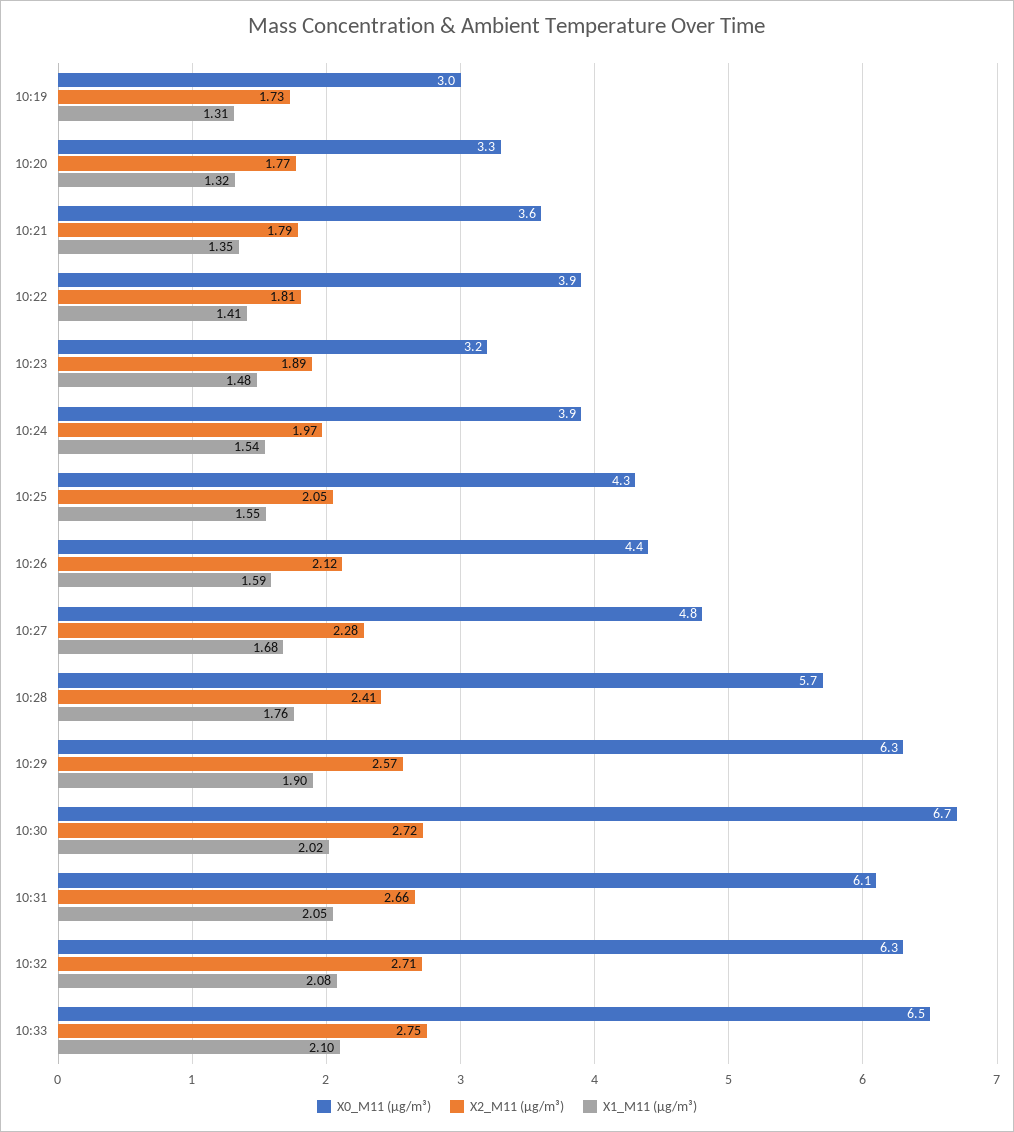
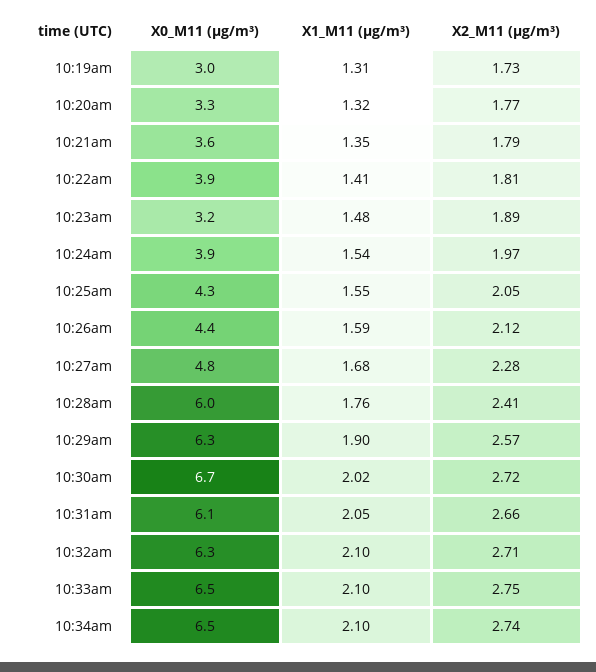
X0_M11 (μg/m³), 10:28: 5.7 -> 6
X1_M11 (μg/m³), 10:32: 2.08 -> 2.1
X0_M11 (μg/m³), 10:34am: none -> 6.5
X1_M11 (μg/m³), 10:34am: none -> 2.1
X2_M11 (μg/m³), 10:34am: none -> 2.74

